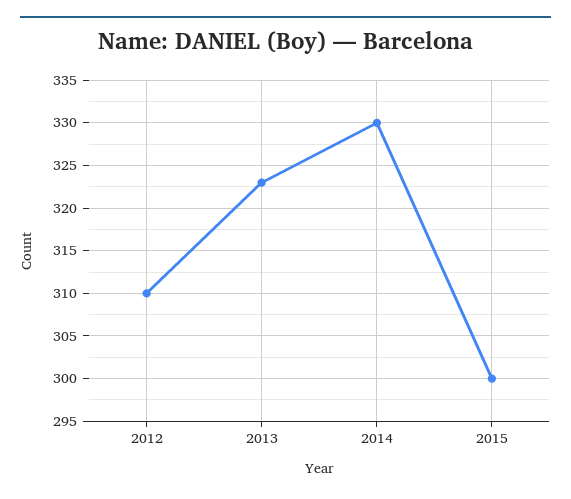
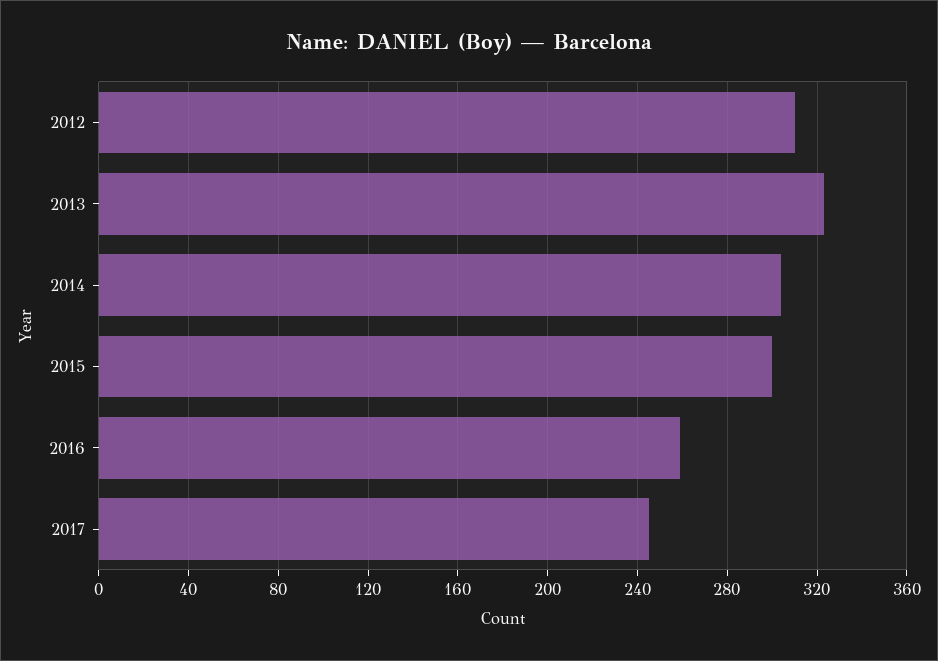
2014: 330 -> 305
2016: none -> 260
2017: none -> 245

